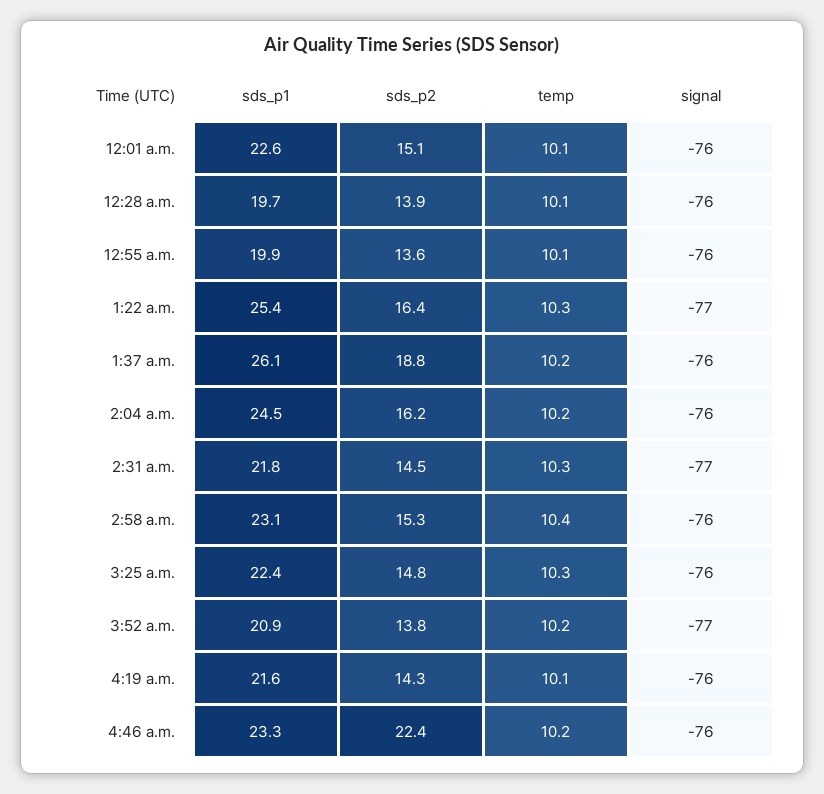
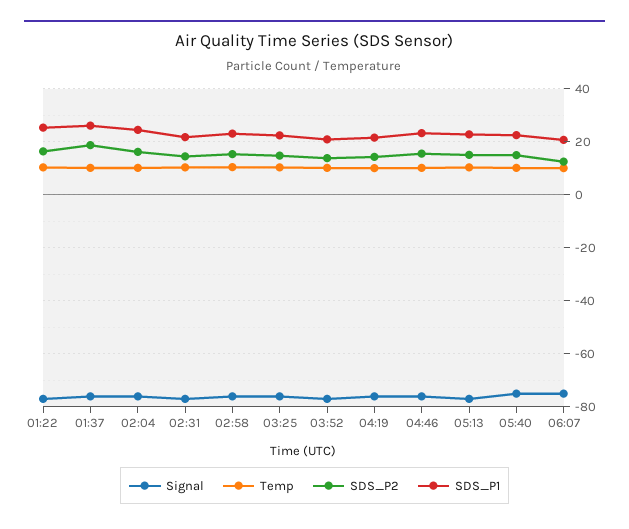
sds_p1, 12:01 a.m.: 22.6 -> none
sds_p2, 12:01 a.m.: 15.1 -> none
temp, 12:01 a.m.: 10.1 -> none
signal, 12:01 a.m.: -76 -> none
sds_p1, 12:28 a.m.: 19.7 -> none
sds_p2, 12:28 a.m.: 13.9 -> none
temp, 12:28 a.m.: 10.1 -> none
signal, 12:28 a.m.: -76 -> none
sds_p1, 12:55 a.m.: 19.9 -> none
sds_p2, 12:55 a.m.: 13.6 -> none
temp, 12:55 a.m.: 10.1 -> none
signal, 12:55 a.m.: -76 -> none
sds_p2, 4:46 a.m.: 22.4 -> 15
signal, 05:13: none -> -77.5
temp, 05:13: none -> 10
sds_p2, 05:13: none -> 15
sds_p1, 05:13: none -> 22.5
signal, 05:40: none -> -75
temp, 05:40: none -> 10
sds_p2, 05:40: none -> 15
sds_p1, 05:40: none -> 22.5
signal, 06:07: none -> -75
temp, 06:07: none -> 10
sds_p2, 06:07: none -> 12.5
sds_p1, 06:07: none -> 20

